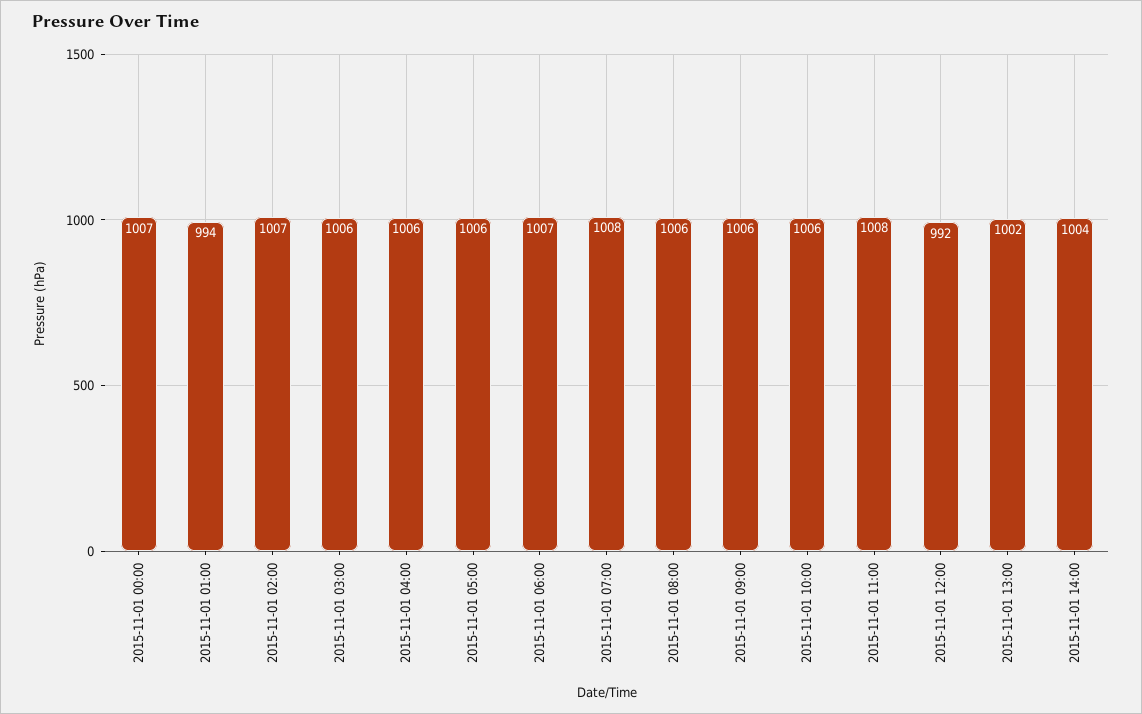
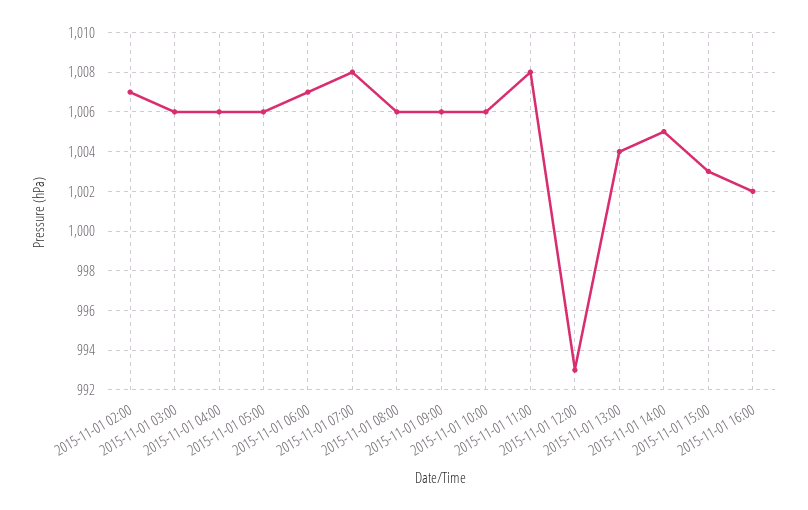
2015-11-01 00:00: 1007 -> none
2015-11-01 01:00: 994 -> none
2015-11-01 12:00: 992 -> 993
2015-11-01 13:00: 1002 -> 1004
2015-11-01 14:00: 1004 -> 1005
2015-11-01 15:00: none -> 1003
2015-11-01 16:00: none -> 1002

